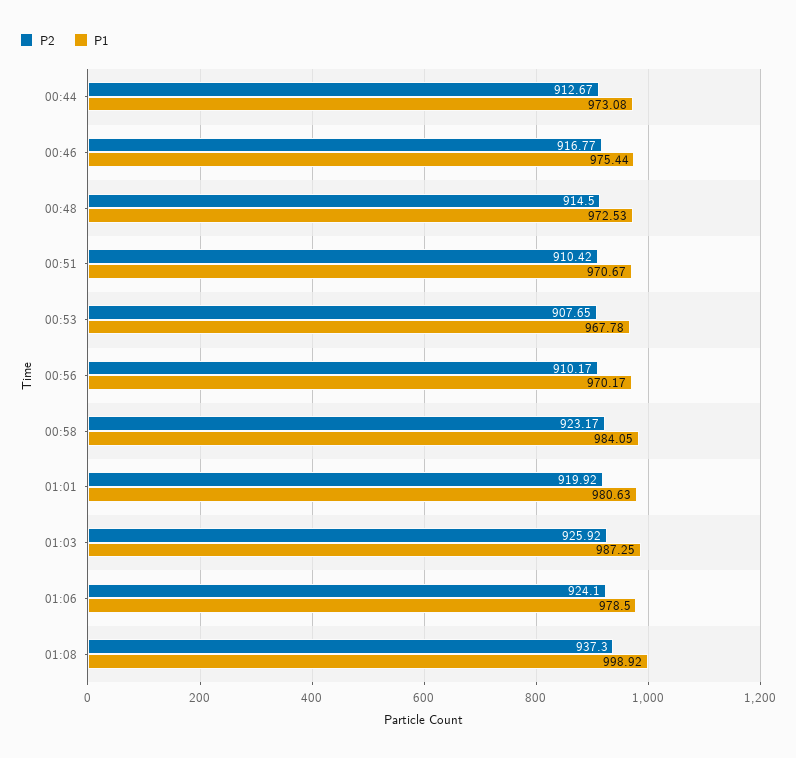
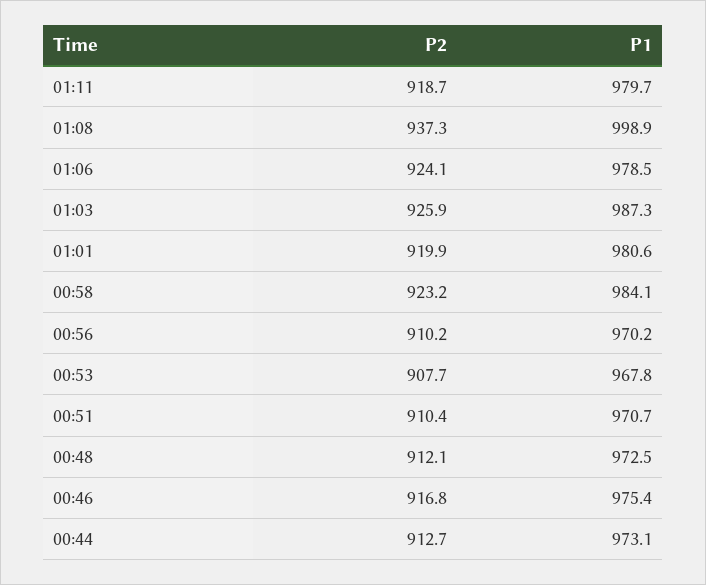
P2, 00:48: 914.5 -> 912.1
P2, 01:11: none -> 918.7
P1, 01:11: none -> 979.7

